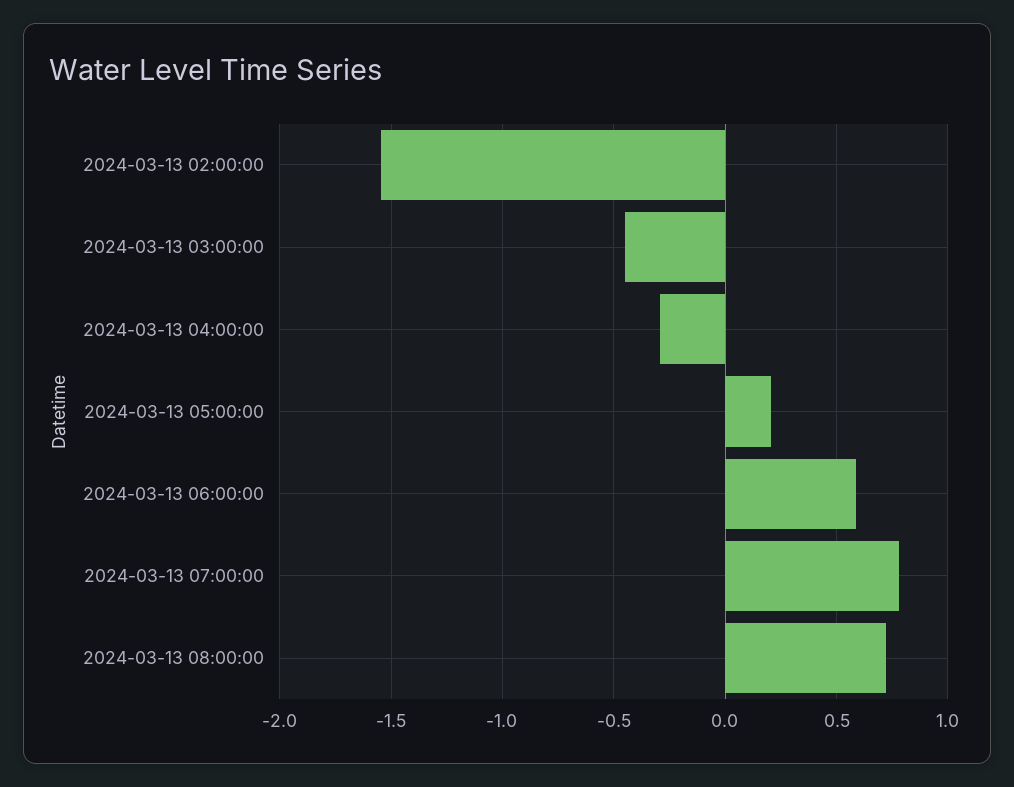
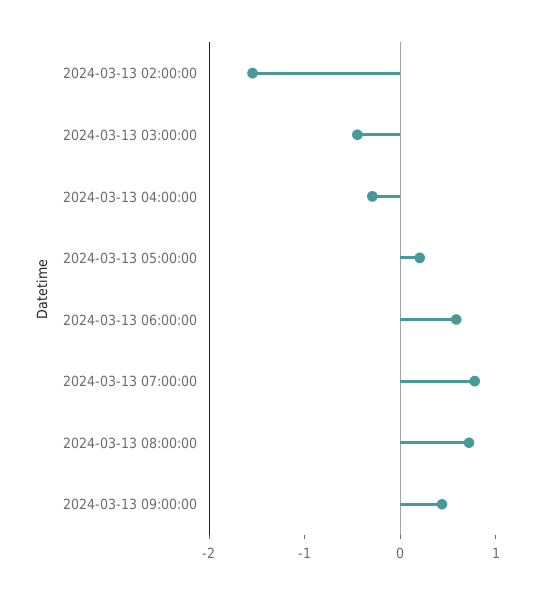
2024-03-13 09:00:00: none -> 0.4

